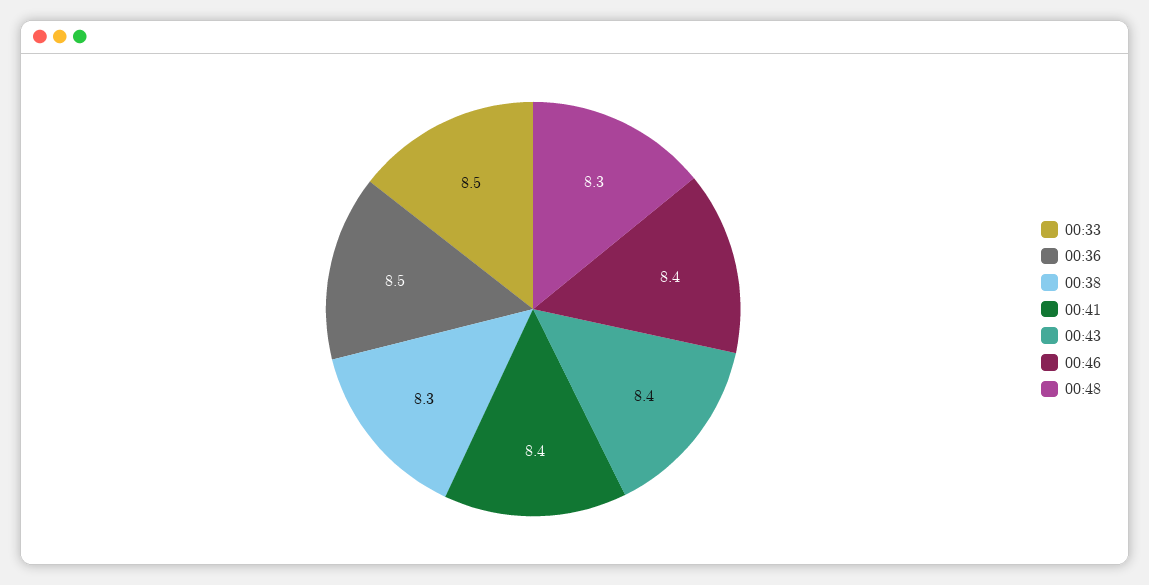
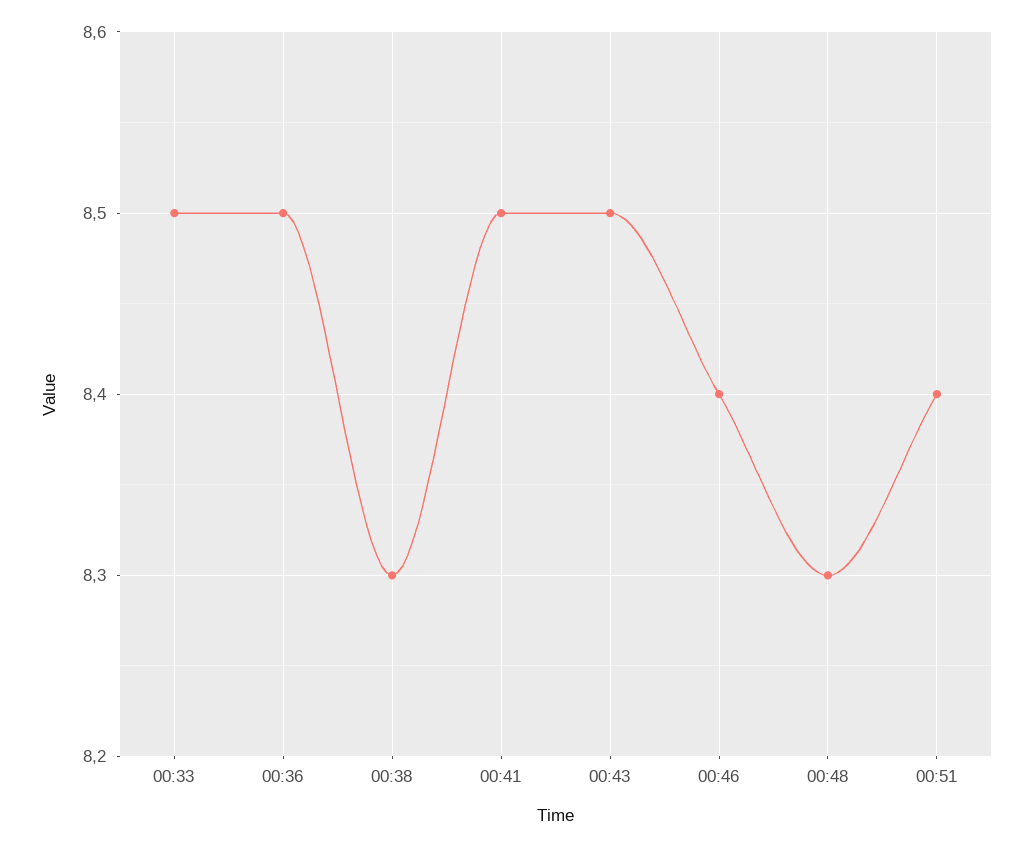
00:41: 8.4 -> 8.5
00:43: 8.4 -> 8.5
00:51: none -> 8.4

